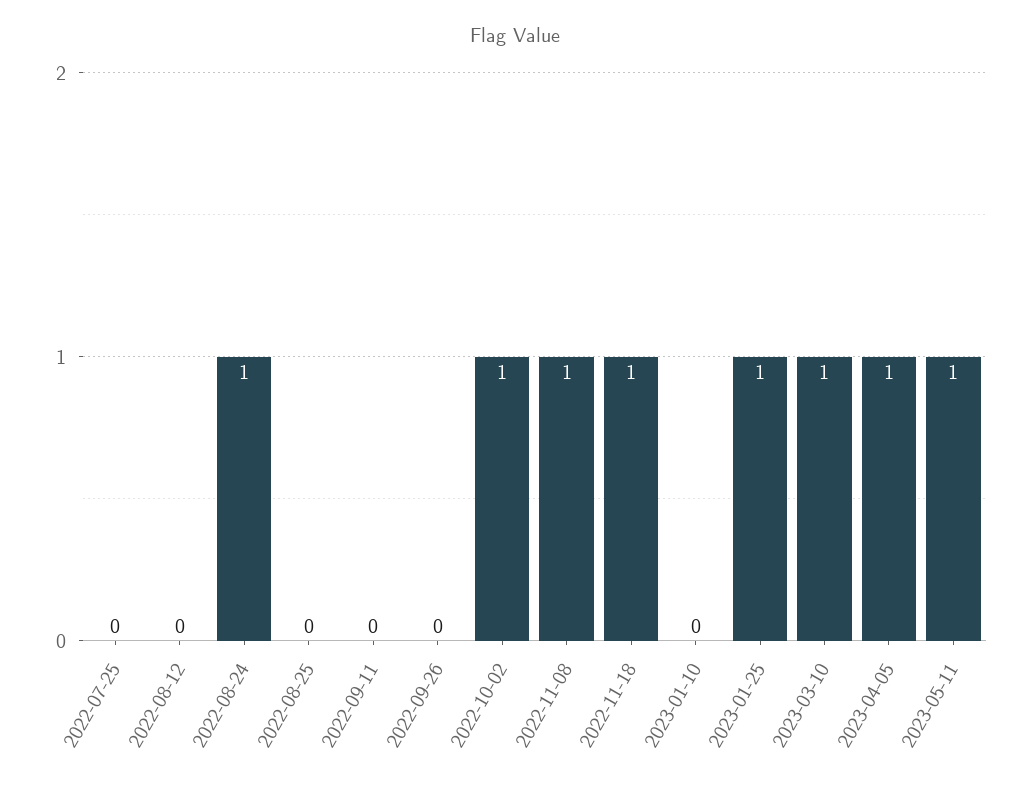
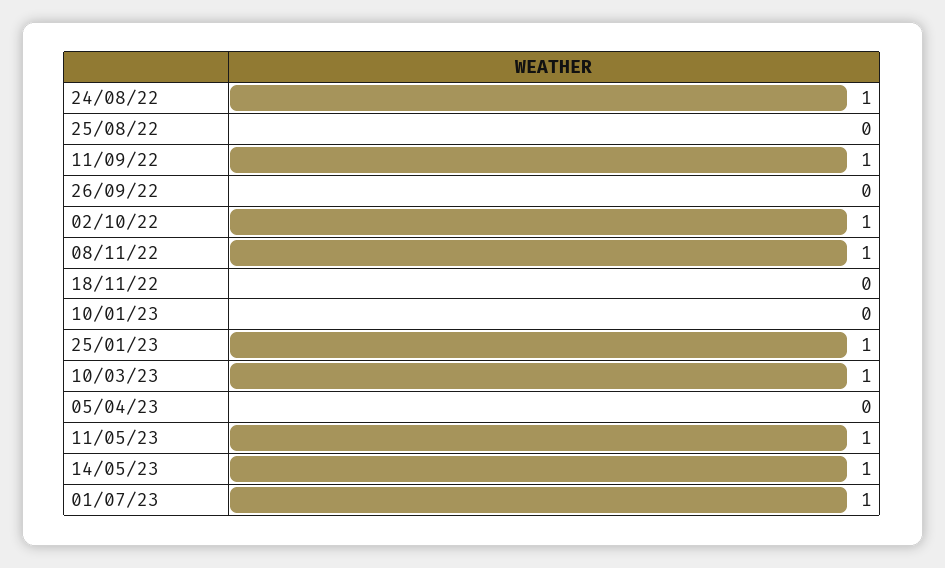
2022-07-25: 0 -> none
2022-08-12: 0 -> none
2022-09-11: 0 -> 1
2022-11-18: 1 -> 0
2023-04-05: 1 -> 0
14/05/23: none -> 1
01/07/23: none -> 1

